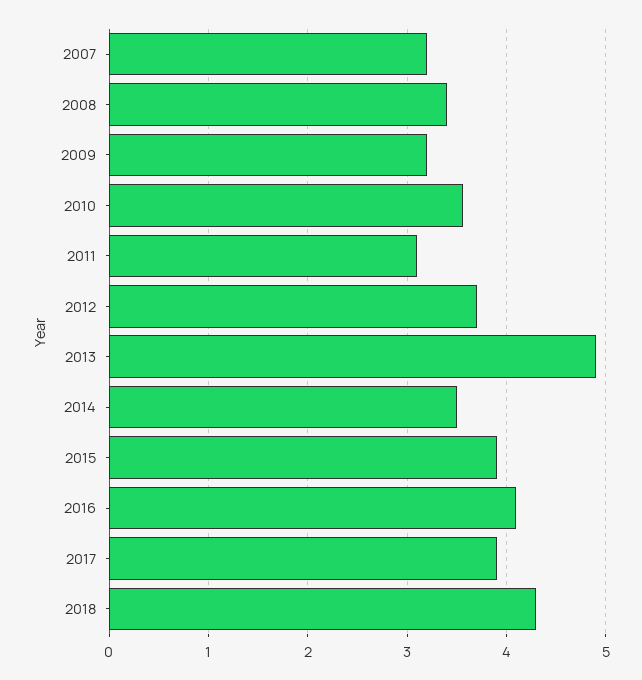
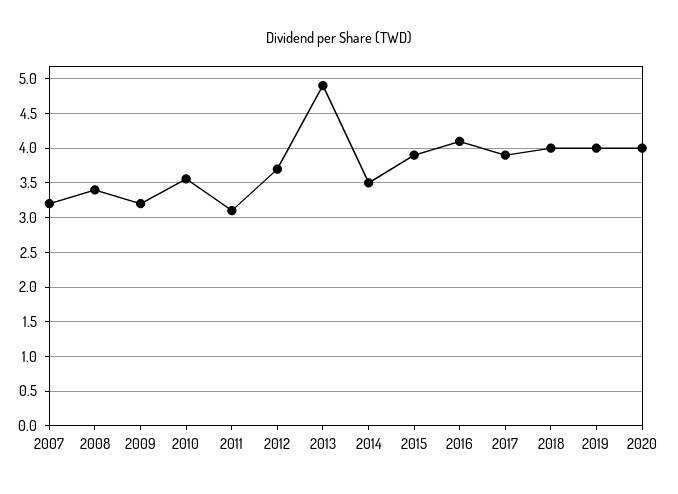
2018: 4.3 -> 4
2019: none -> 4
2020: none -> 4

